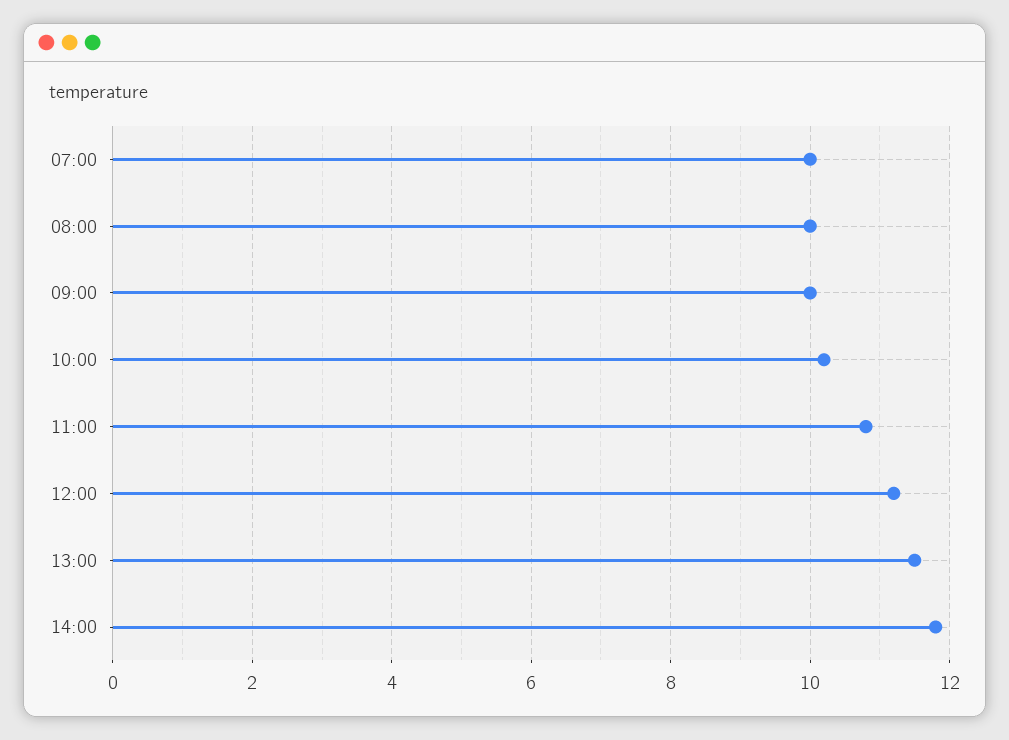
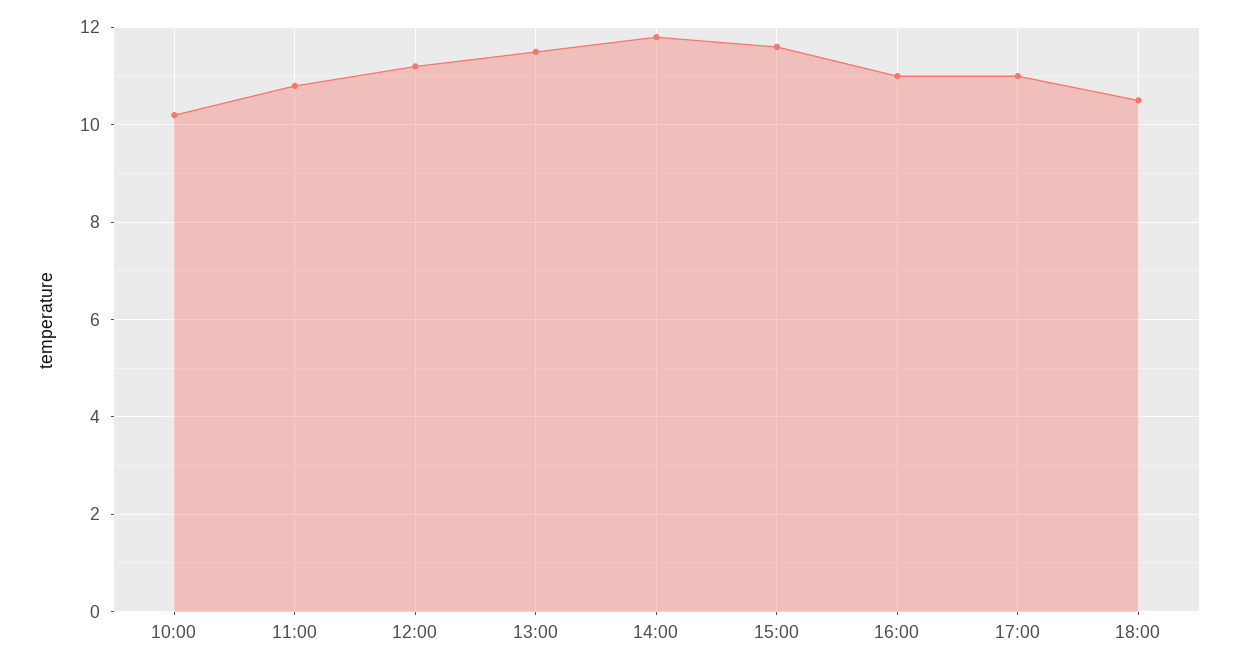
07:00: 10 -> none
08:00: 10 -> none
09:00: 10 -> none
15:00: none -> 11.5
16:00: none -> 11
17:00: none -> 11
18:00: none -> 10.5

